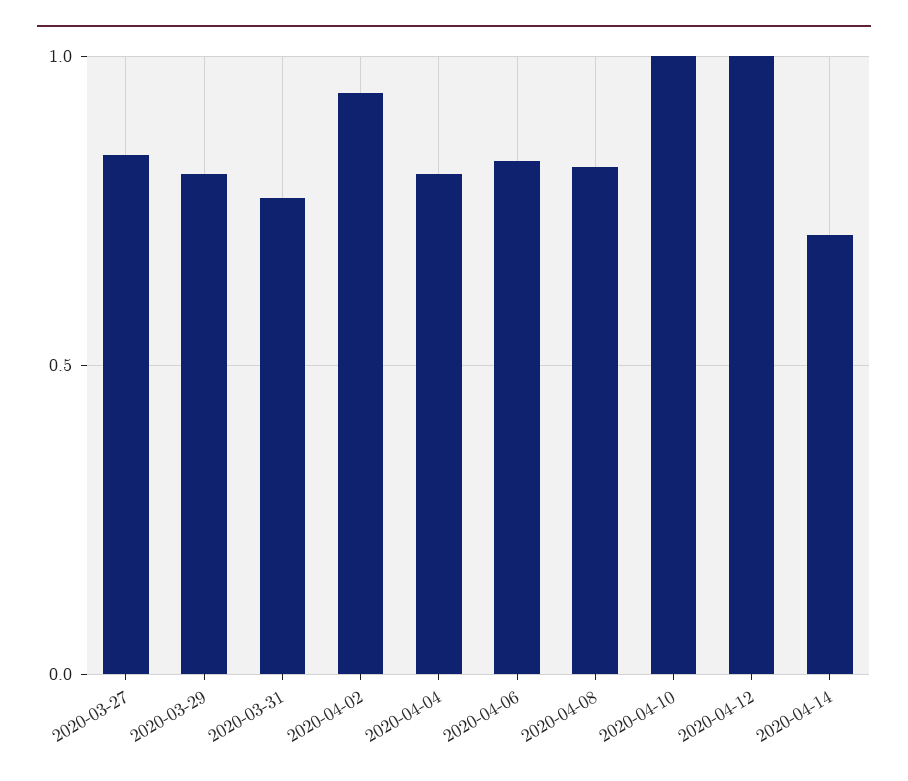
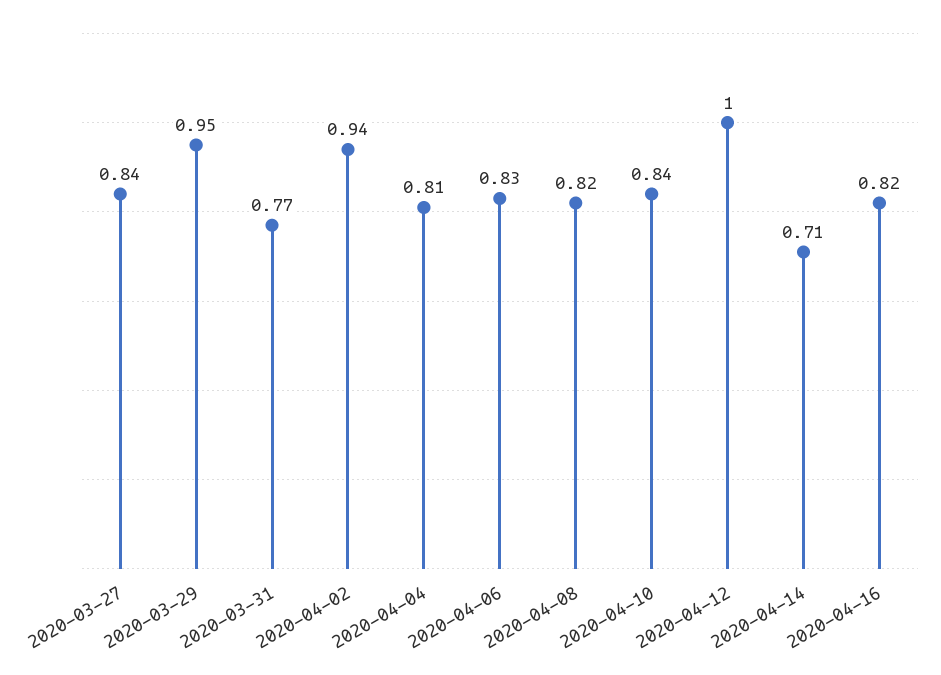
2020-03-29: 0.8 -> 0.95
2020-04-10: 1 -> 0.84
2020-04-16: none -> 0.82

